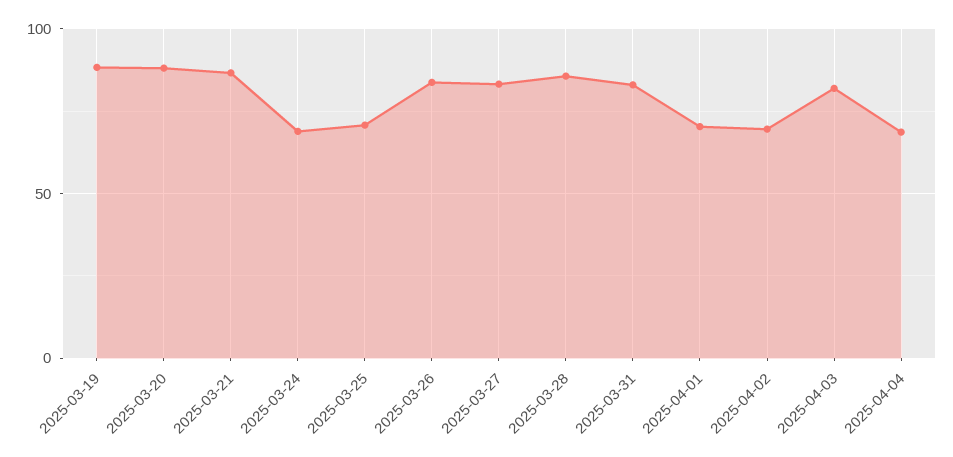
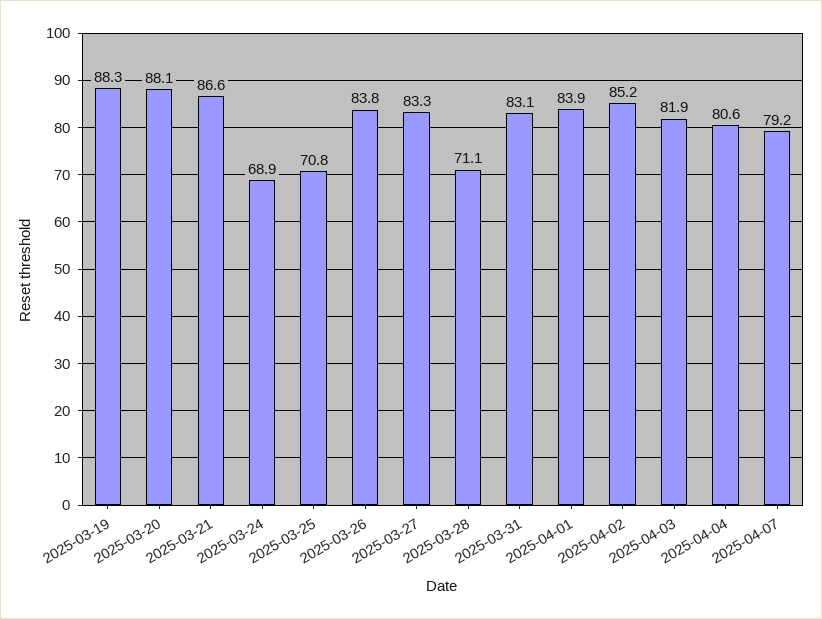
2025-03-28: 85 -> 71.1
2025-04-01: 70 -> 83.9
2025-04-02: 70 -> 85.2
2025-04-04: 70 -> 80.6
2025-04-07: none -> 79.2

